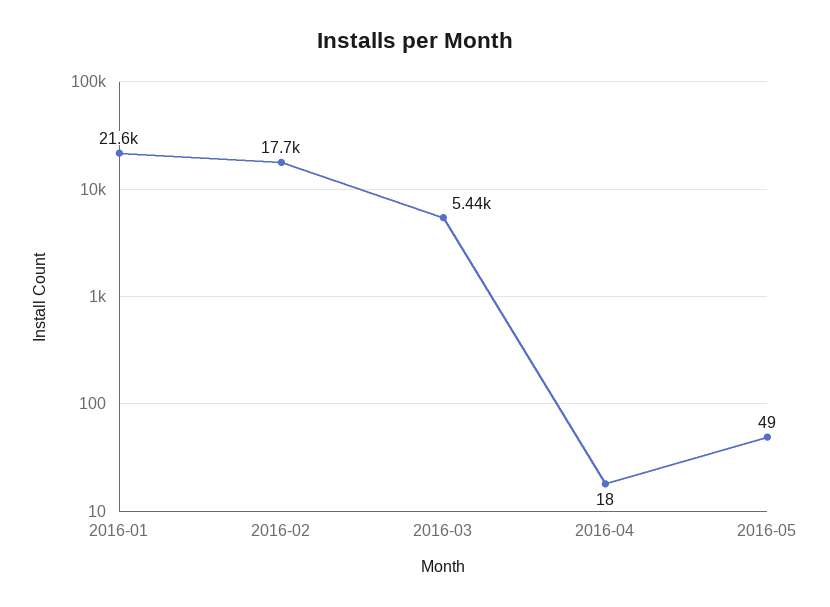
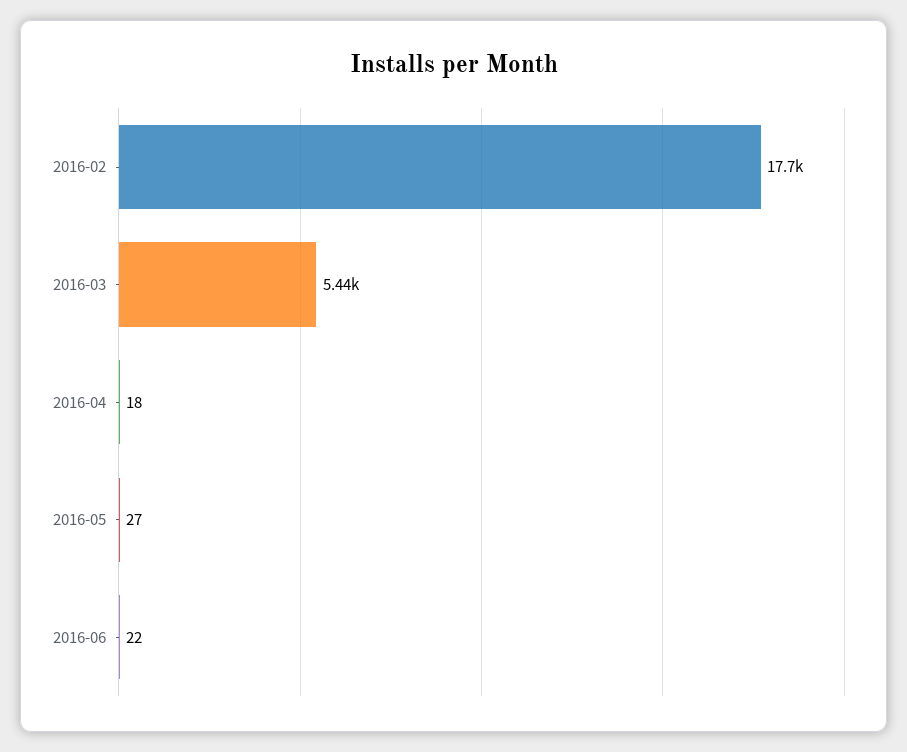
2016-01: 21600 -> none
2016-05: 49 -> 27
2016-06: none -> 22

